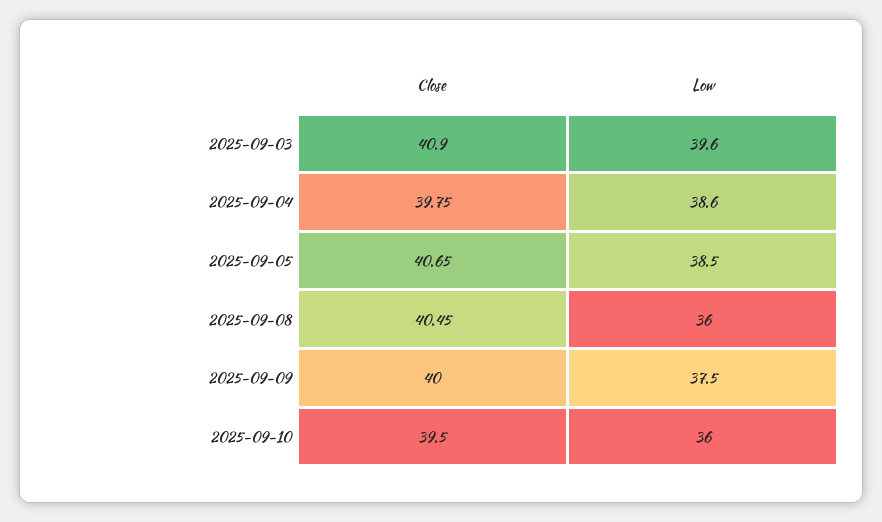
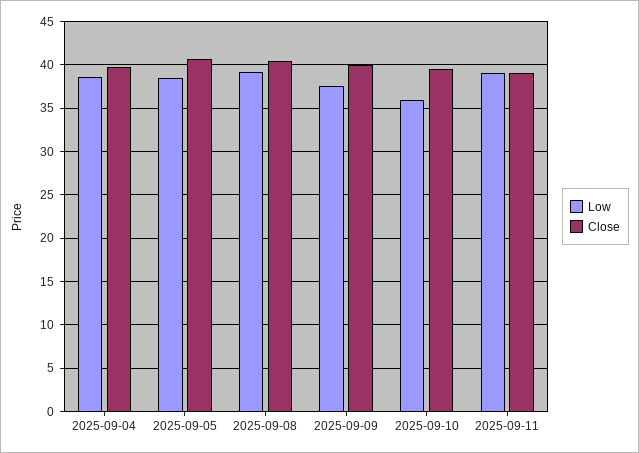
Close, 2025-09-03: 40.9 -> none
Low, 2025-09-03: 39.6 -> none
Low, 2025-09-08: 36 -> 39
Low, 2025-09-11: none -> 39
Close, 2025-09-11: none -> 39

